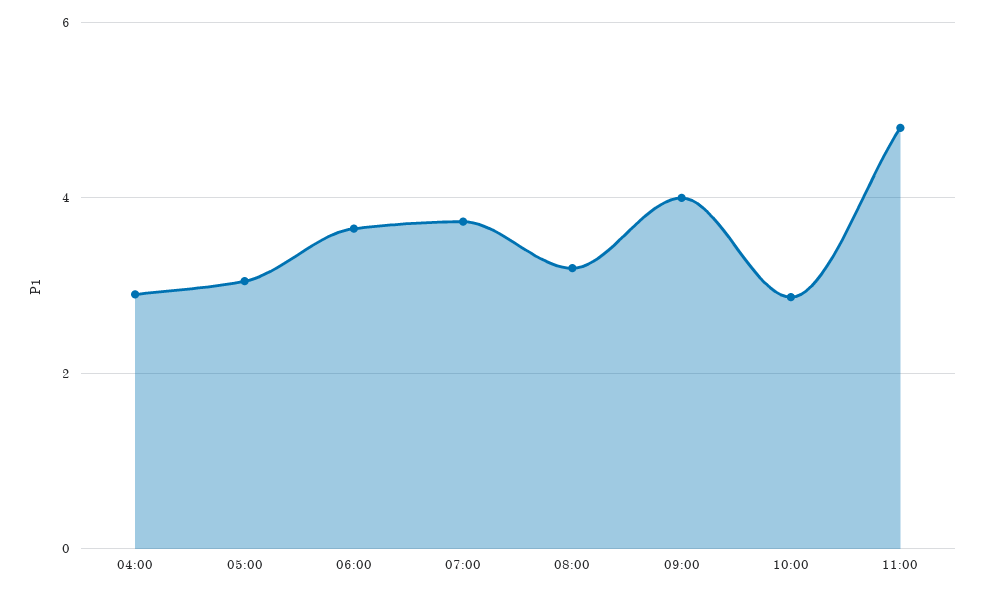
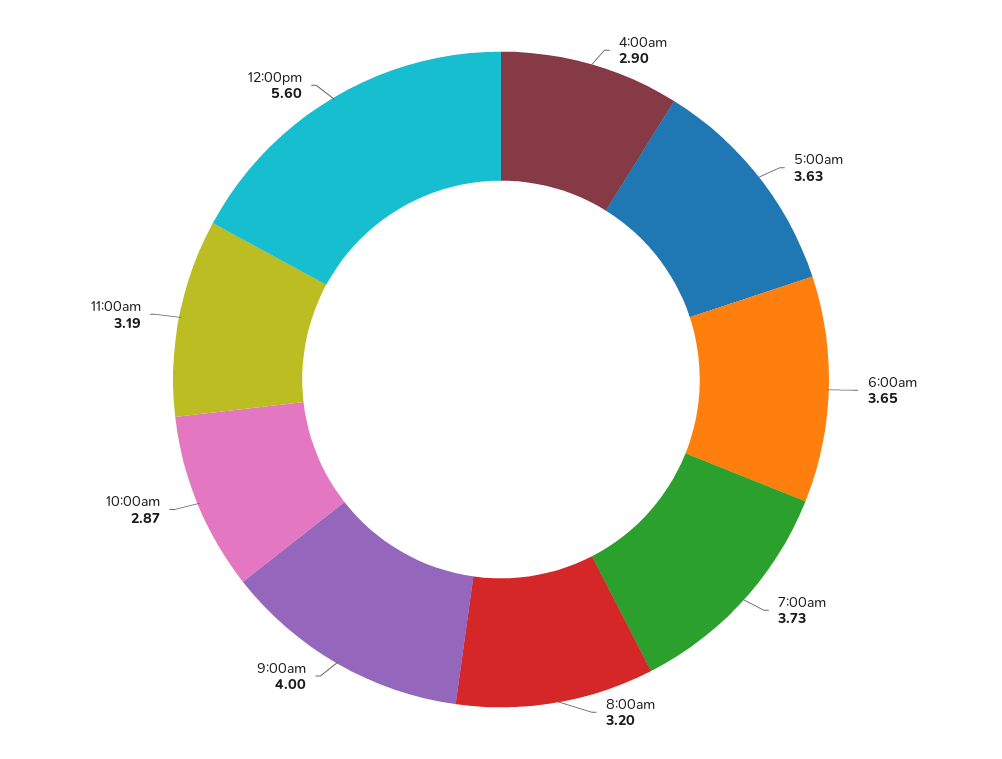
05:00: 3 -> 3.63
11:00: 4.8 -> 3.19
12:00pm: none -> 5.6

